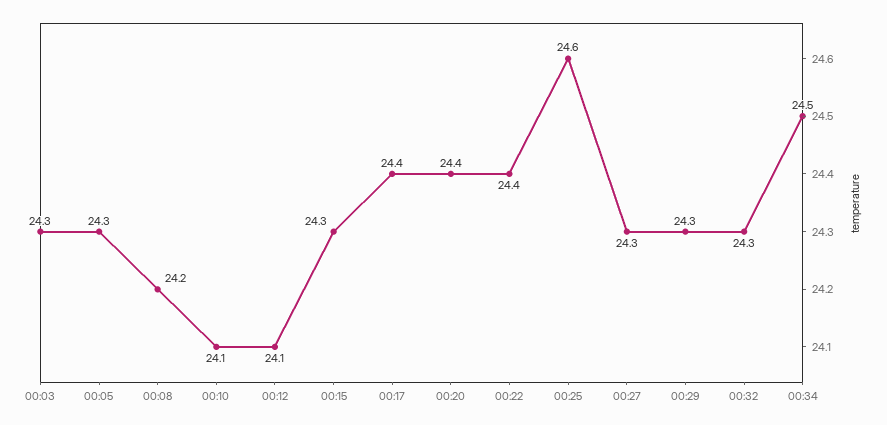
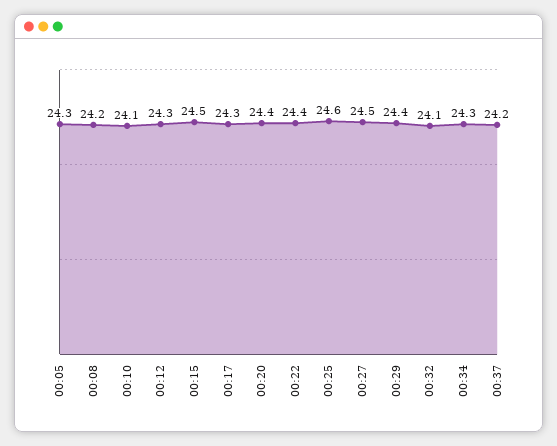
00:03: 24.3 -> none
00:12: 24.1 -> 24.3
00:15: 24.3 -> 24.5
00:17: 24.4 -> 24.3
00:27: 24.3 -> 24.5
00:29: 24.3 -> 24.4
00:32: 24.3 -> 24.1
00:34: 24.5 -> 24.3
00:37: none -> 24.2

